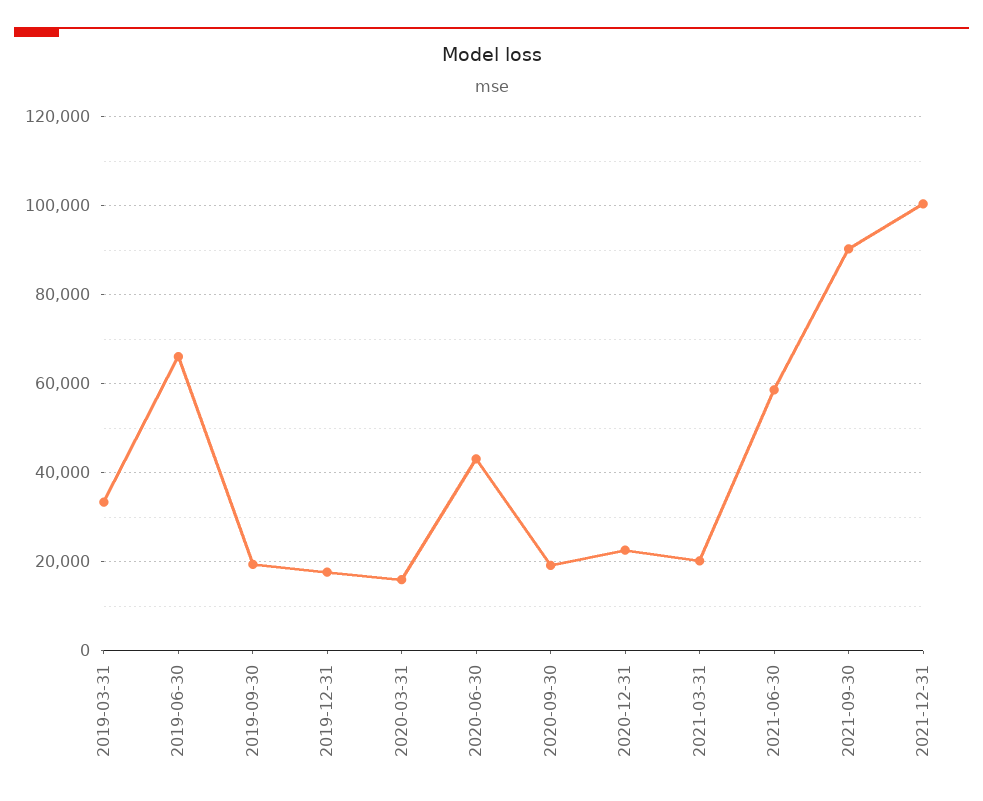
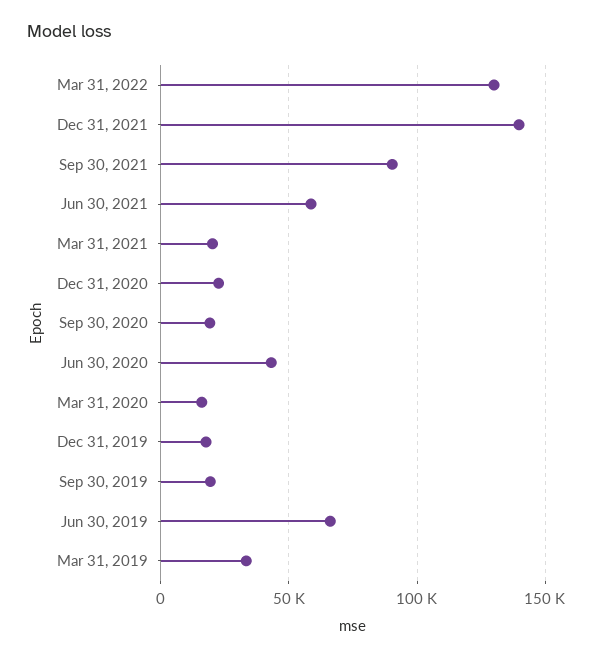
2021-12-31: 100000 -> 140000
Mar 31, 2022: none -> 130000

